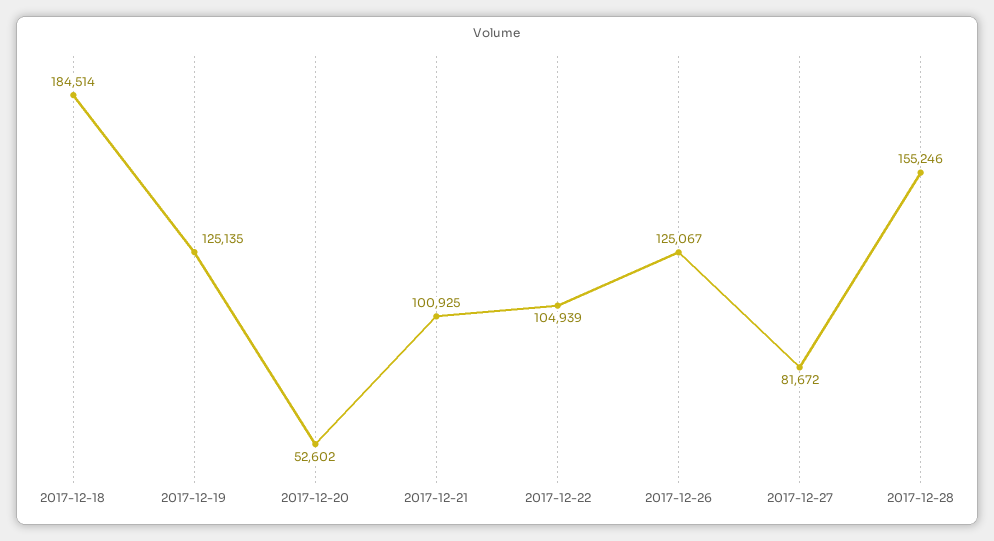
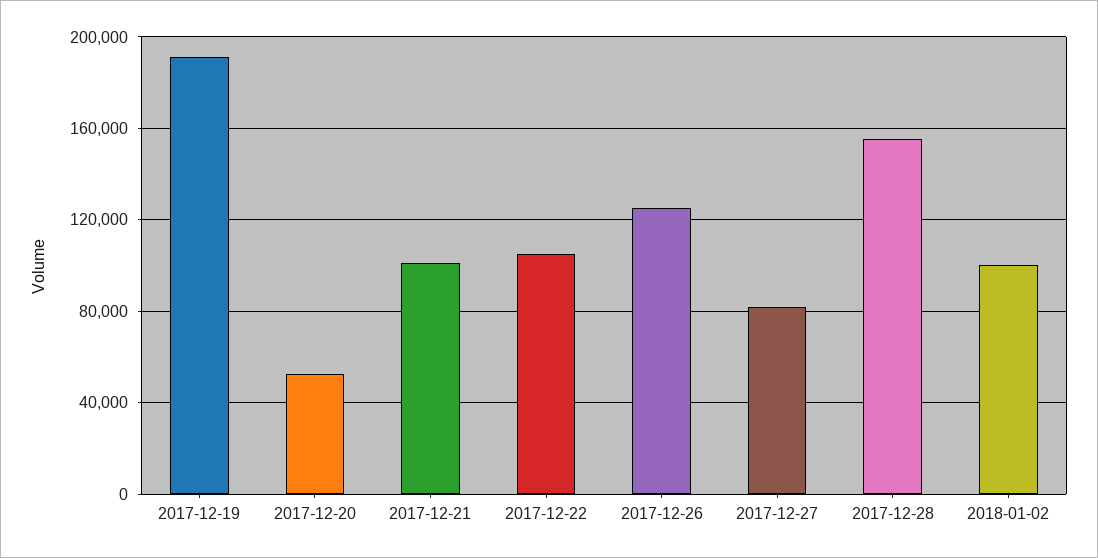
2017-12-18: 184514 -> none
2017-12-19: 125135 -> 190000
2018-01-02: none -> 100000

